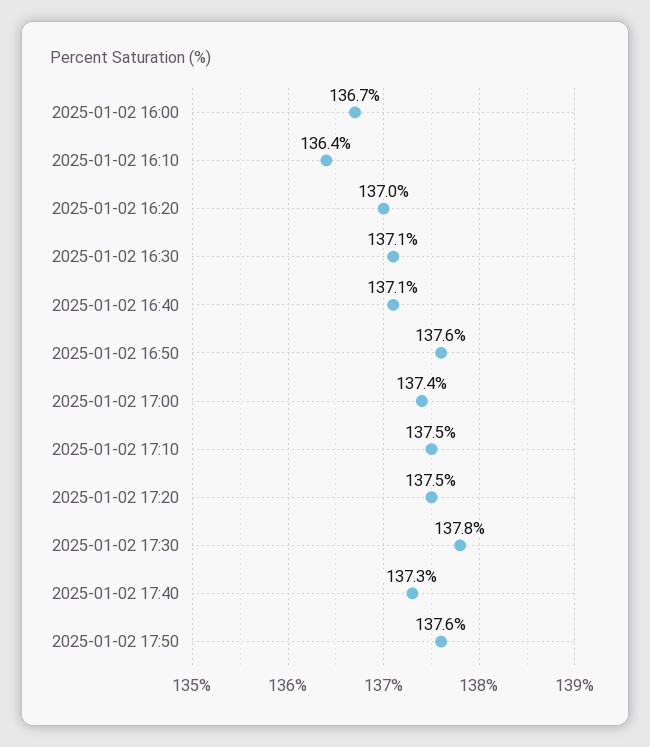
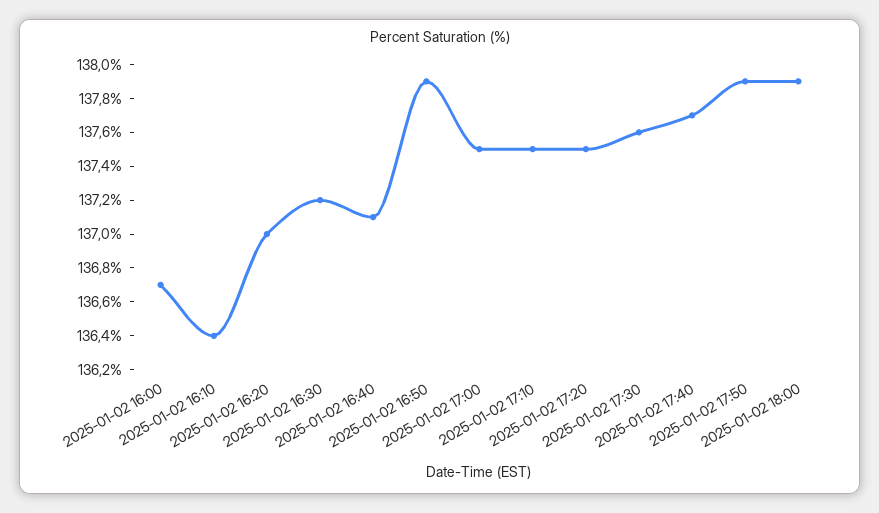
2025-01-02 16:30: 137.1 -> 137.2
2025-01-02 16:50: 137.6 -> 137.9
2025-01-02 17:00: 137.4 -> 137.5
2025-01-02 17:30: 137.8 -> 137.6
2025-01-02 17:40: 137.3 -> 137.7
2025-01-02 17:50: 137.6 -> 137.9
2025-01-02 18:00: none -> 137.9

